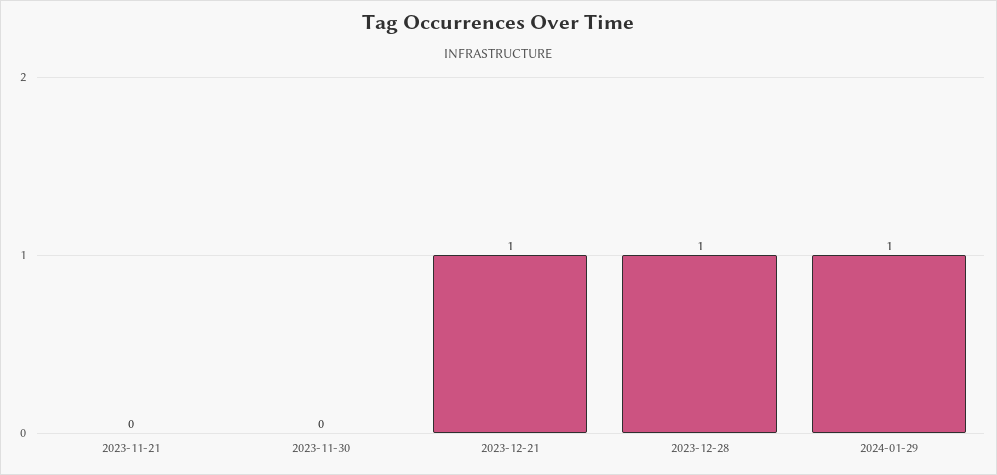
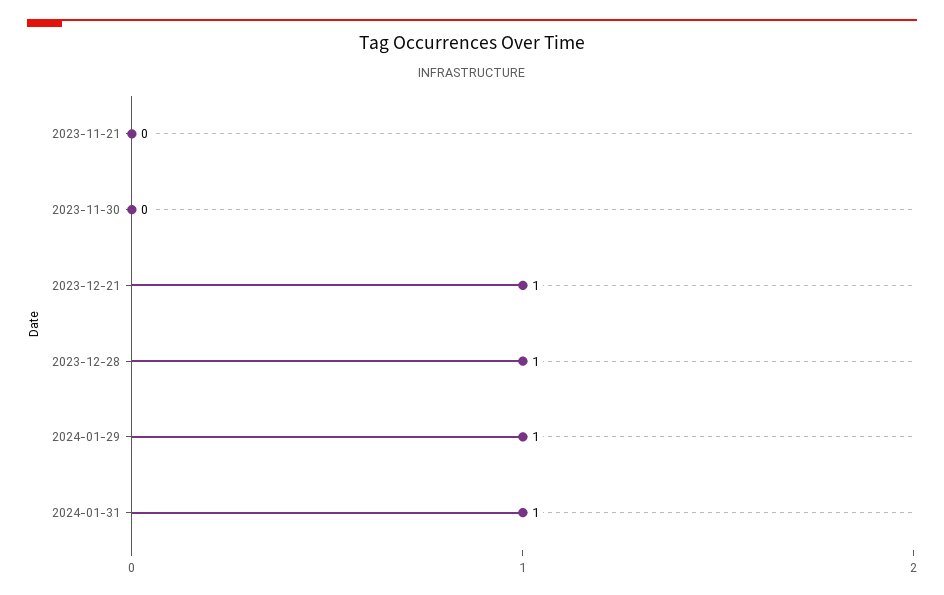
2024-01-31: none -> 1

